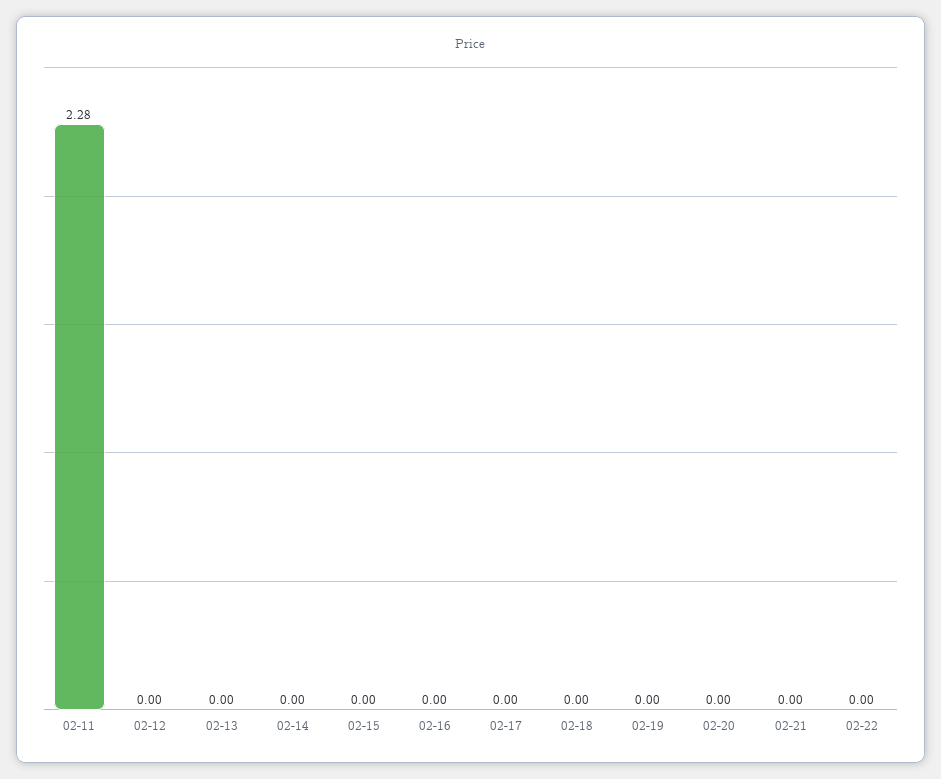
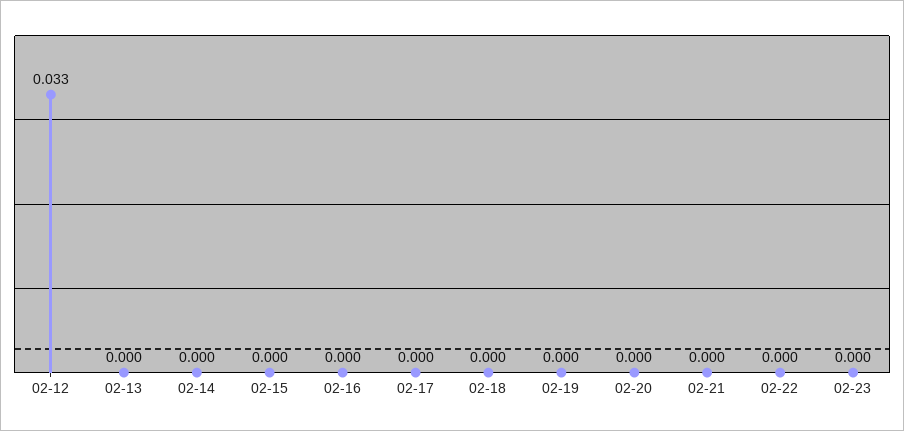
02-11: 2.28 -> none
02-12: 0 -> 0.033
02-23: none -> 0

